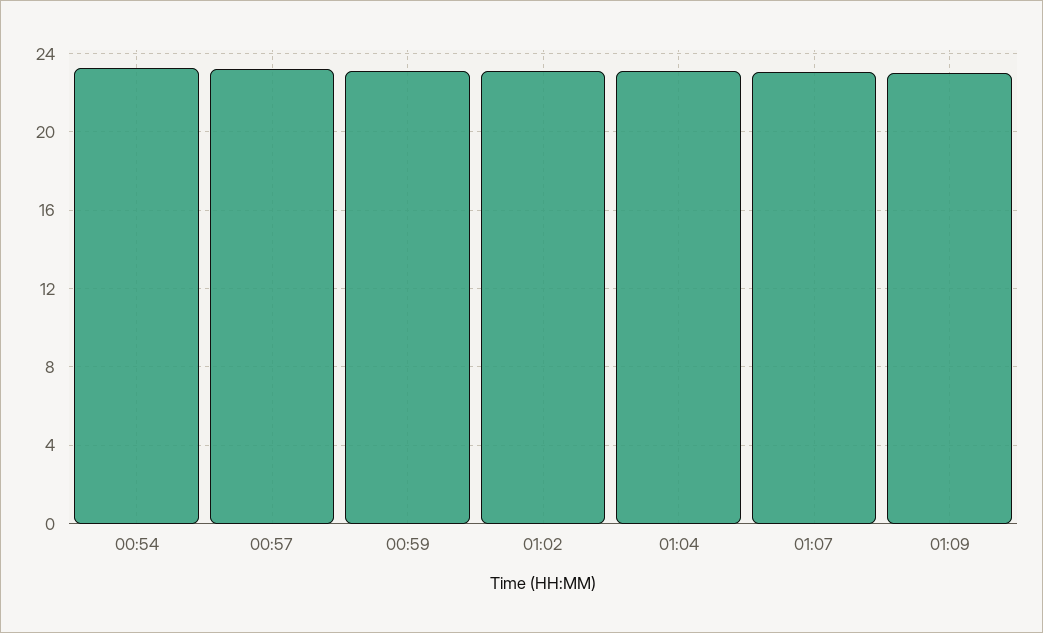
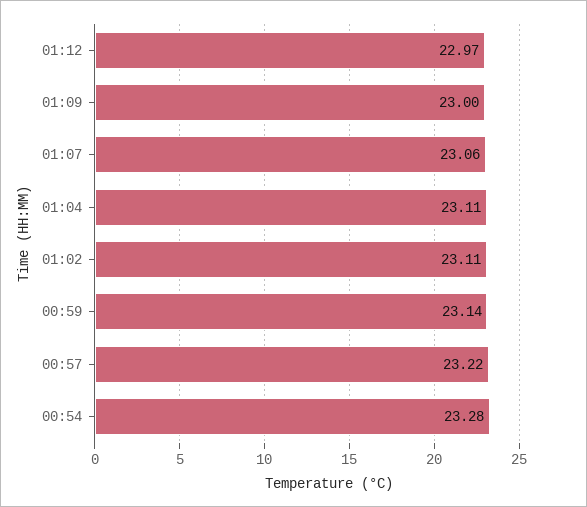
01:12: none -> 22.97

